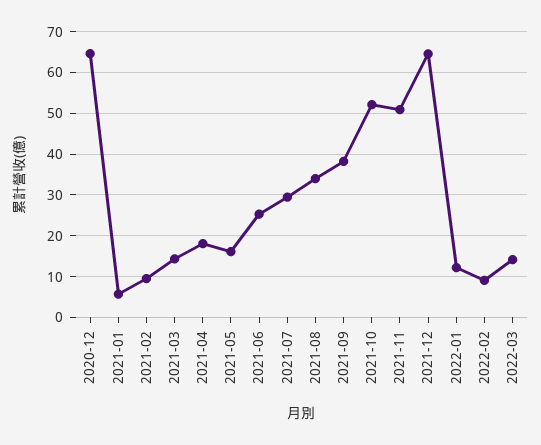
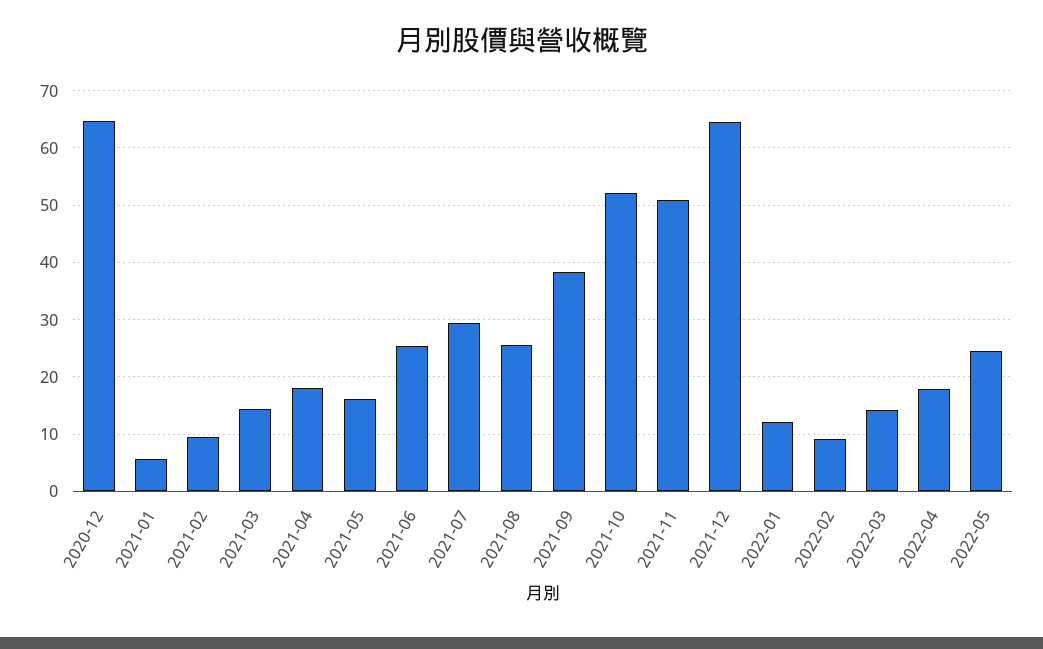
2021-08: 34 -> 26
2022-04: none -> 18
2022-05: none -> 24

